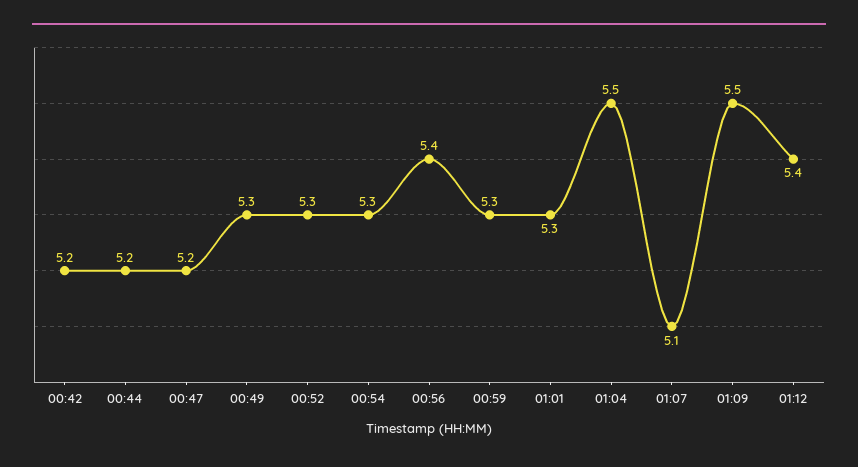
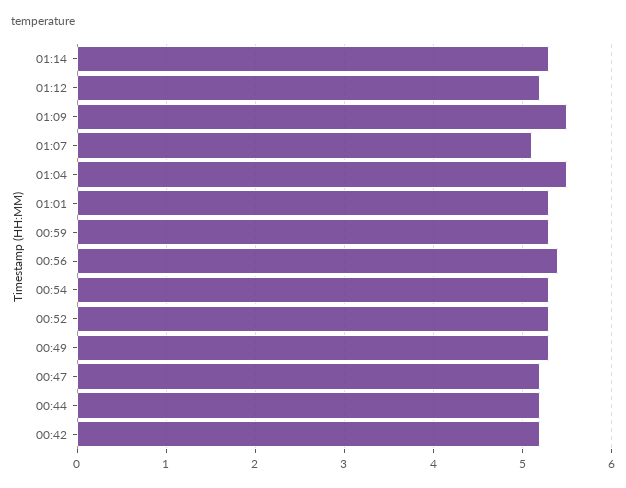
01:12: 5.4 -> 5.2
01:14: none -> 5.3

